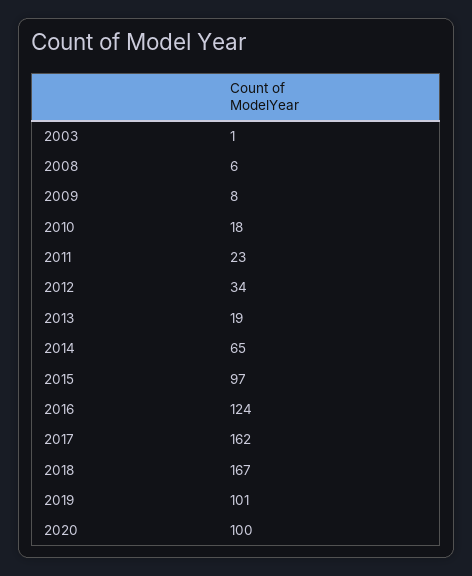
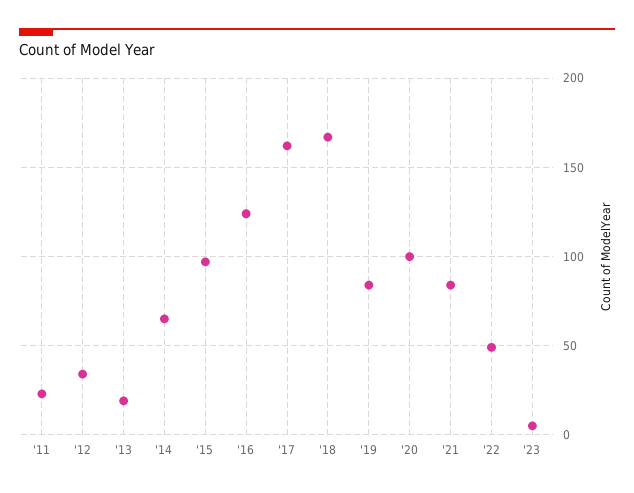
2003: 1 -> none
2008: 6 -> none
2009: 8 -> none
2010: 18 -> none
2019: 101 -> 85
'21: none -> 85
'22: none -> 50
'23: none -> 5

